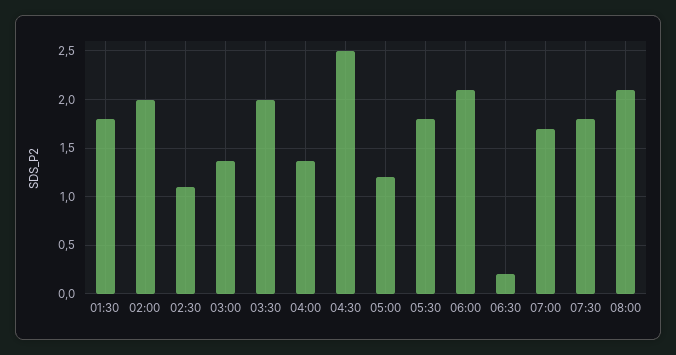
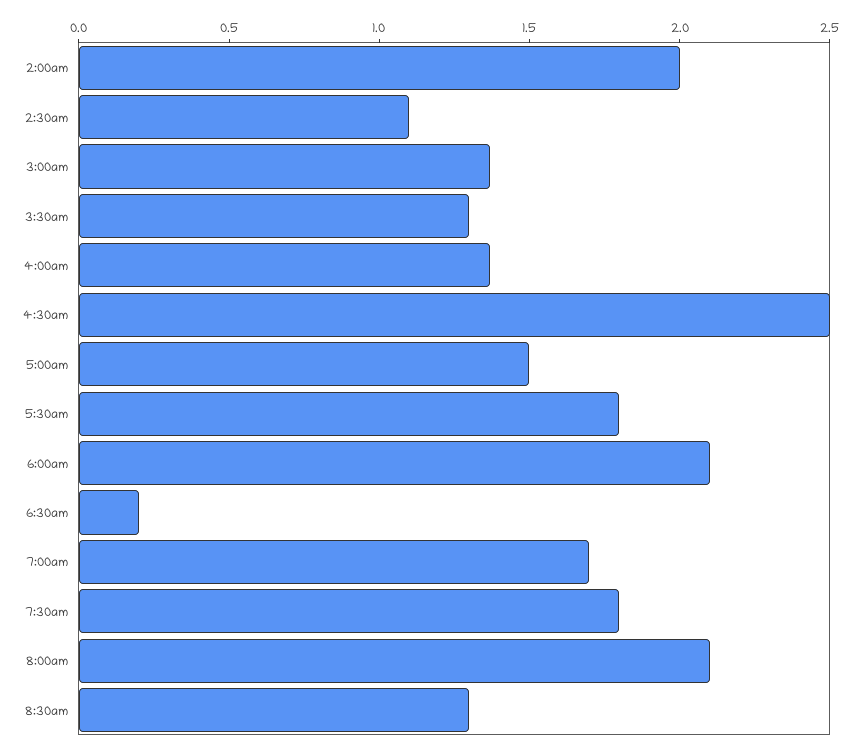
01:30: 1.8 -> none
03:30: 2 -> 1.3
05:00: 1.2 -> 1.5
8:30am: none -> 1.3

